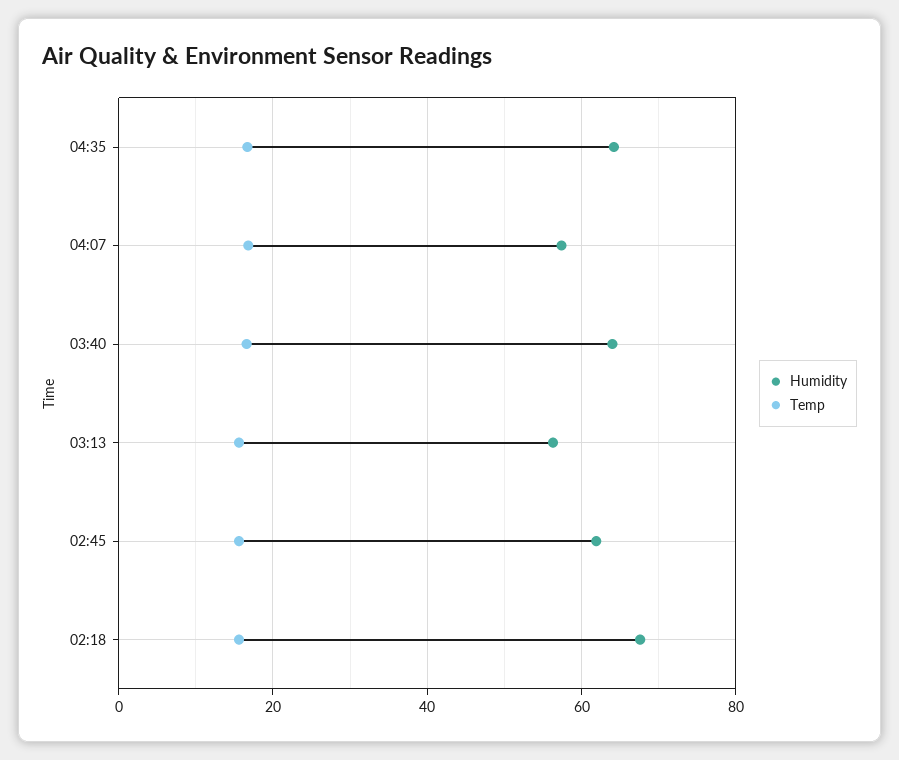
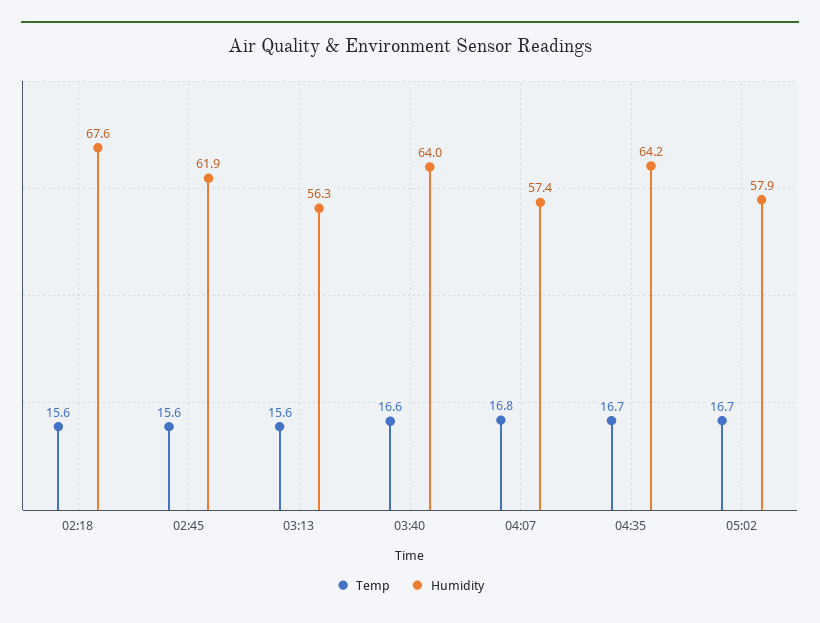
Temp, 05:02: none -> 16.7
Humidity, 05:02: none -> 57.9

